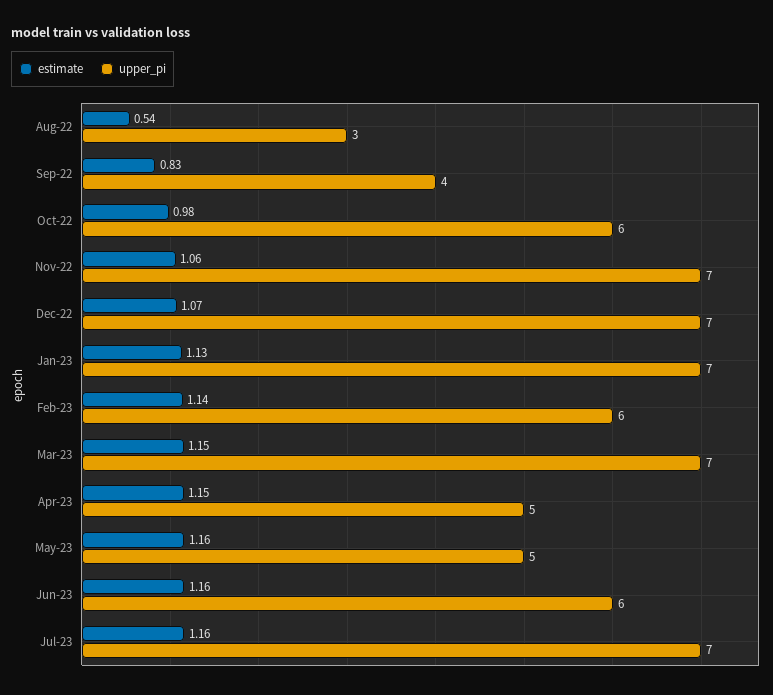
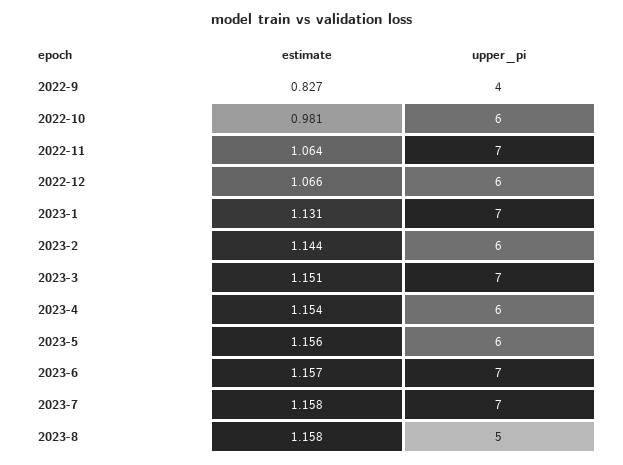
estimate, Aug-22: 0.54 -> none
upper_pi, Aug-22: 3 -> none
upper_pi, Dec-22: 7 -> 6
upper_pi, Apr-23: 5 -> 6
upper_pi, May-23: 5 -> 6
upper_pi, Jun-23: 6 -> 7
estimate, 2023-8: none -> 1.158
upper_pi, 2023-8: none -> 5

